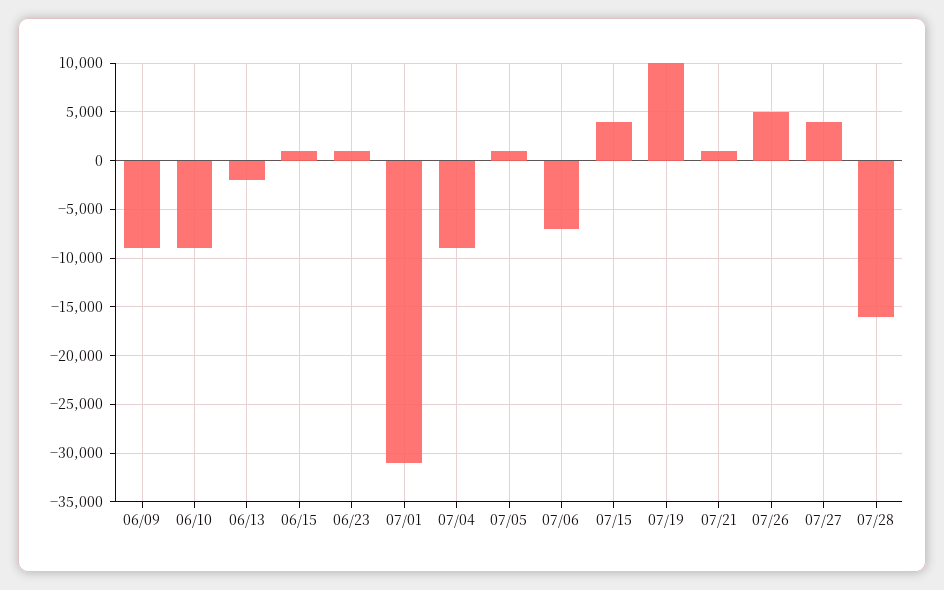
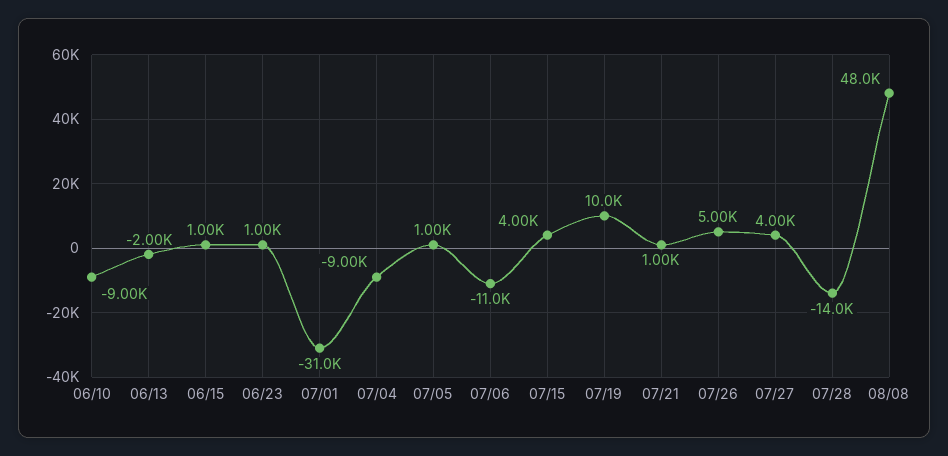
06/09: -9000 -> none
07/06: -7000 -> -11000
07/28: -16000 -> -14000
08/08: none -> 48000

